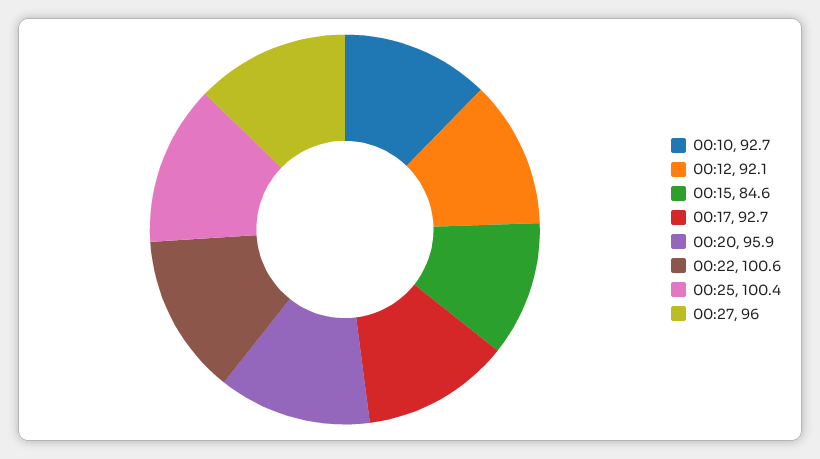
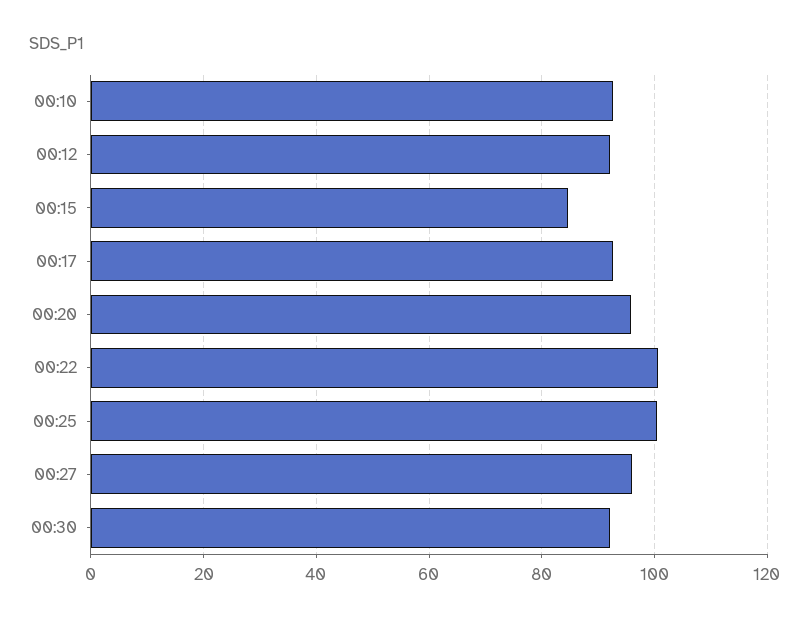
00:30: none -> 92

